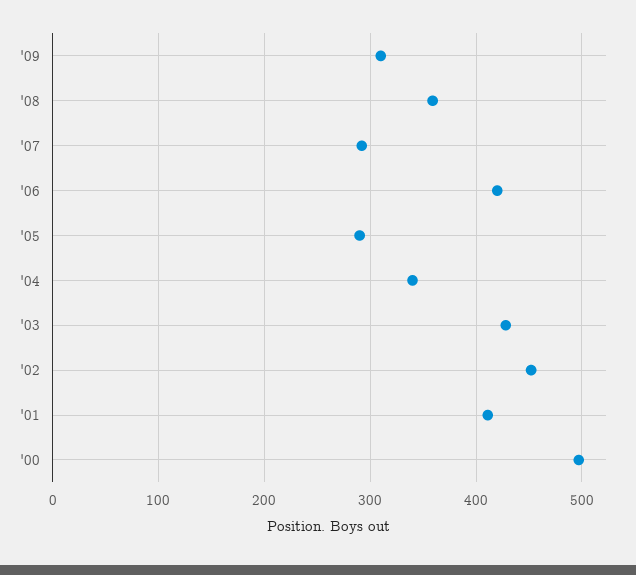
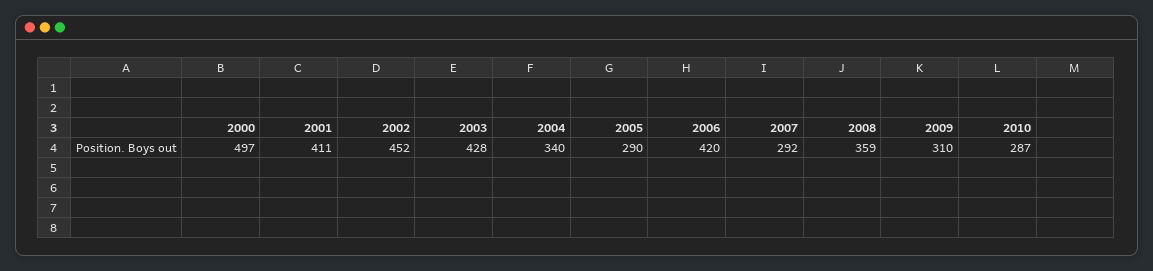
2010: none -> 287

